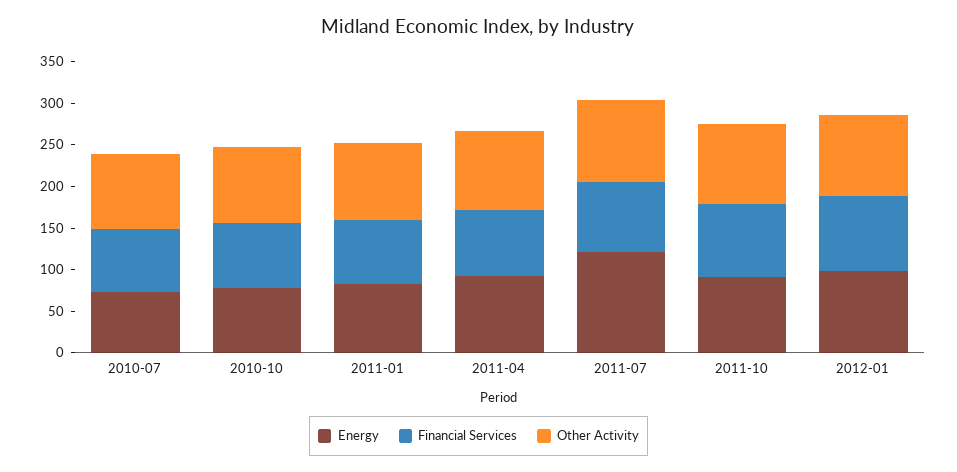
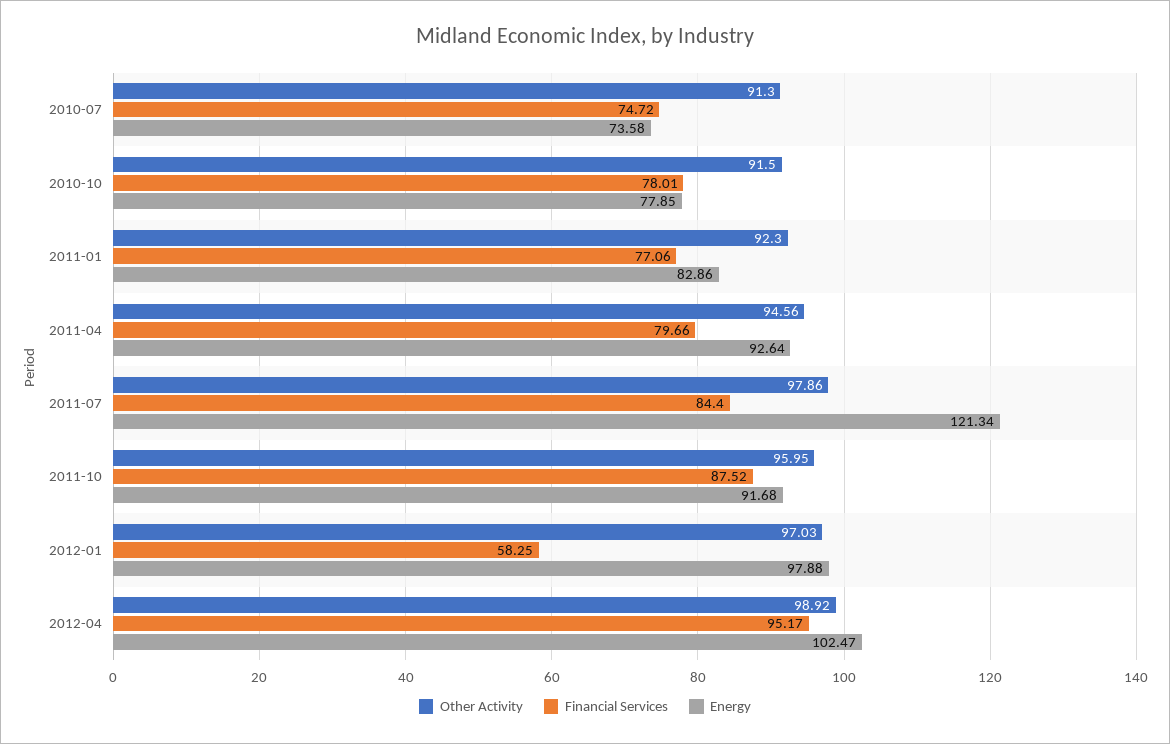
Financial Services, 2012-01: 90 -> 58.25
Other Activity, 2012-04: none -> 98.92
Financial Services, 2012-04: none -> 95.17
Energy, 2012-04: none -> 102.47

